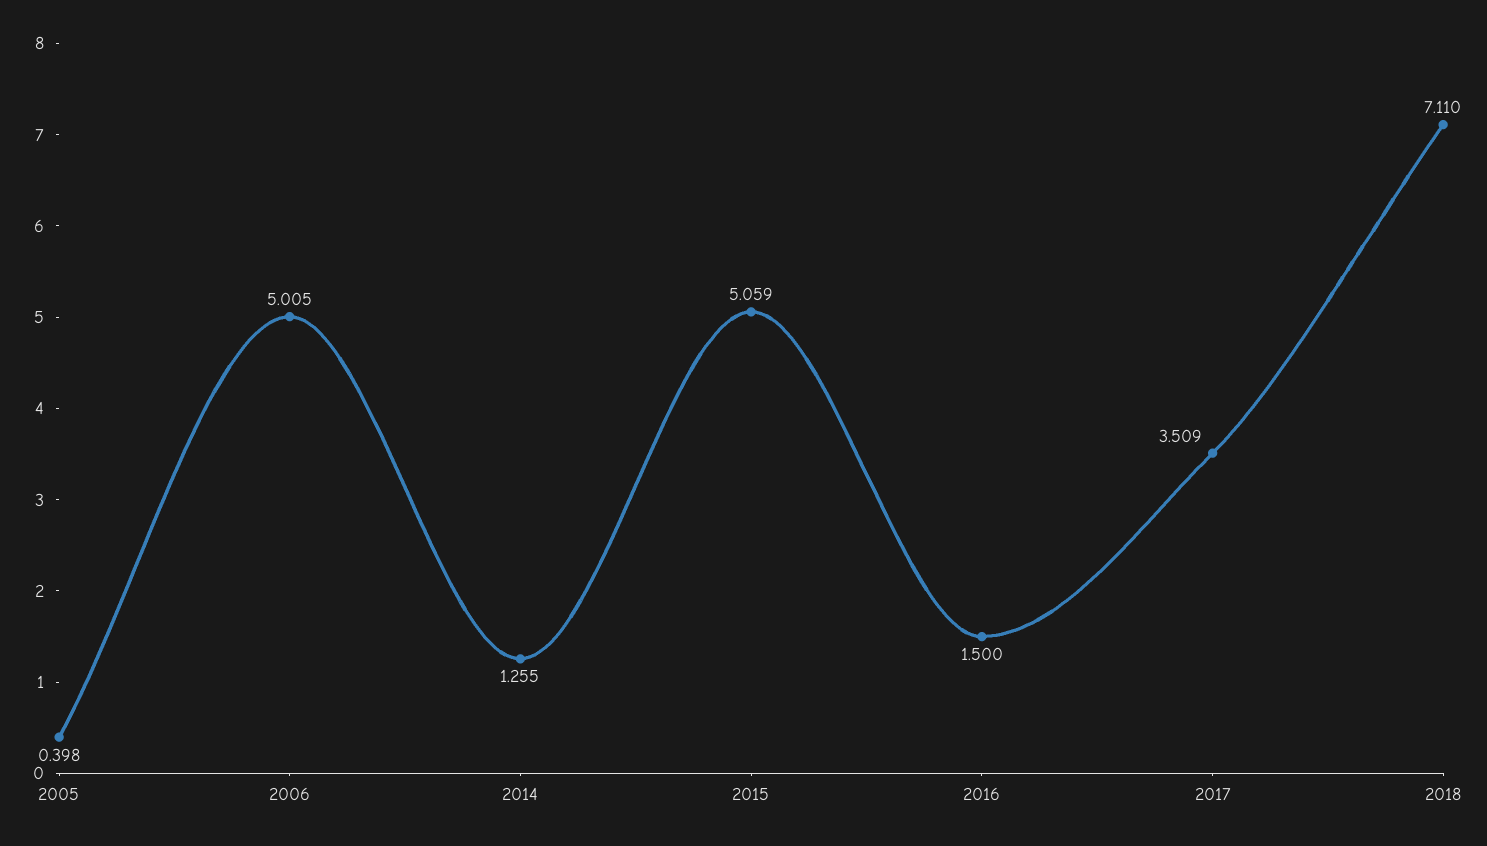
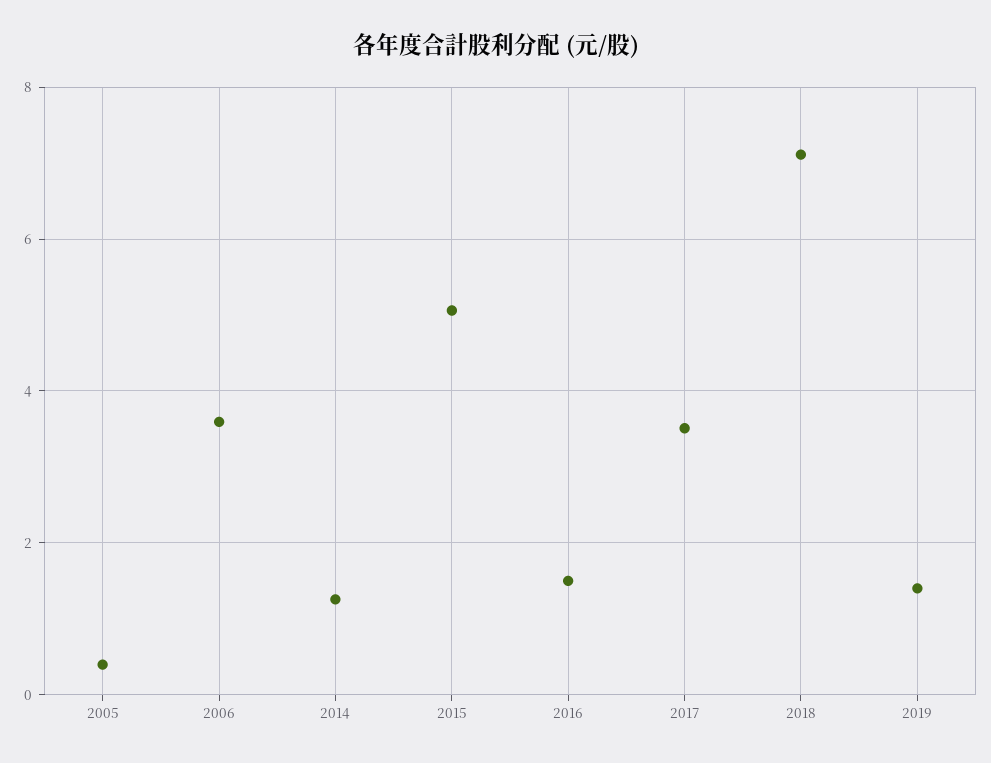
2006: 5.005 -> 3.6
2019: none -> 1.4

